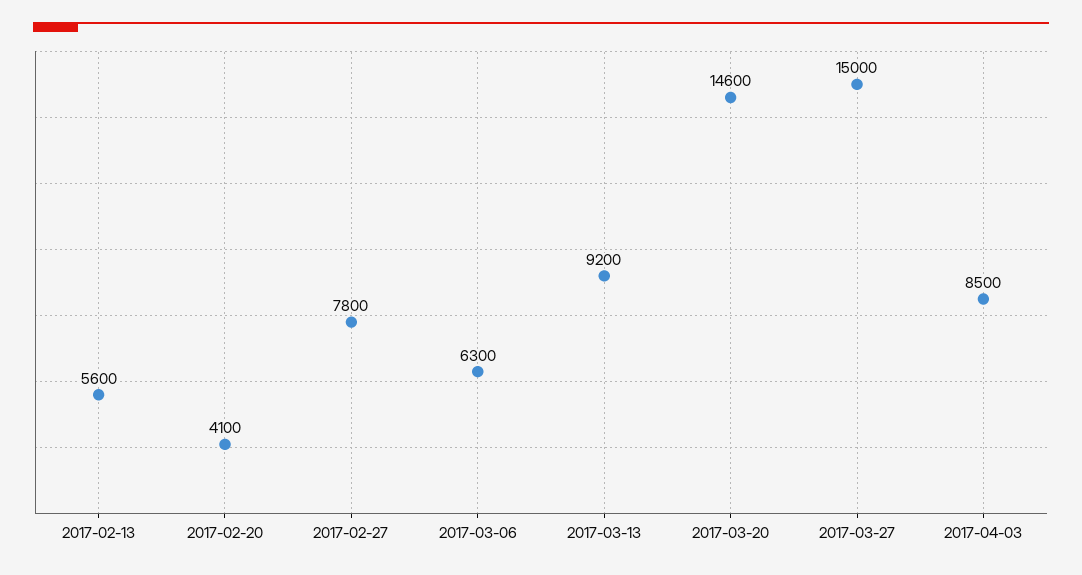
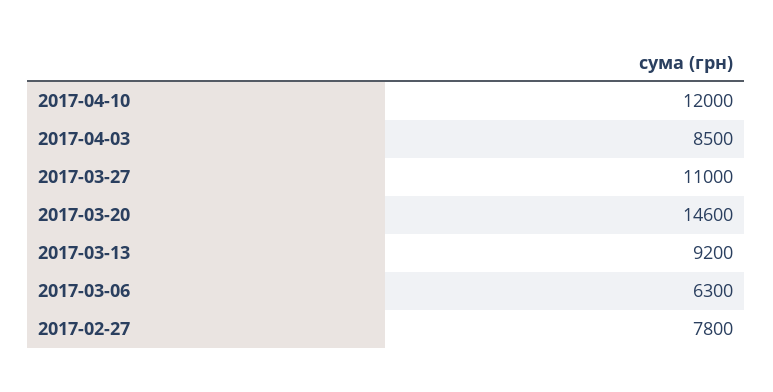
2017-02-13: 5600 -> none
2017-02-20: 4100 -> none
2017-03-27: 15000 -> 11000
2017-04-10: none -> 12000

